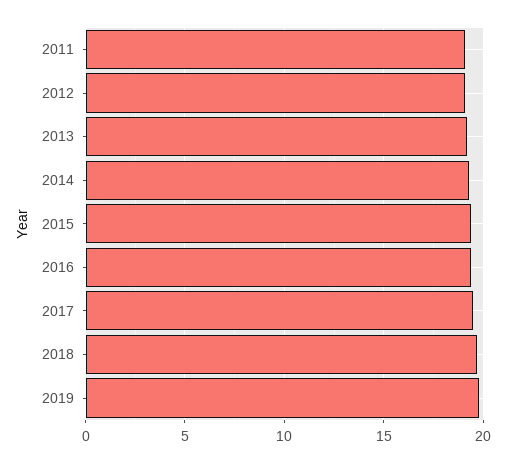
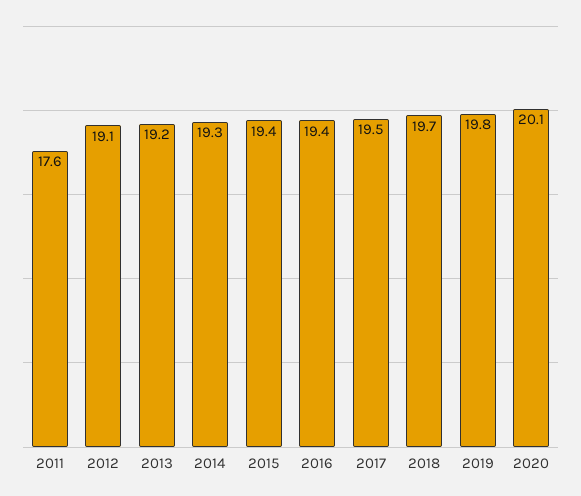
2011: 19 -> 17.6
2020: none -> 20.1

